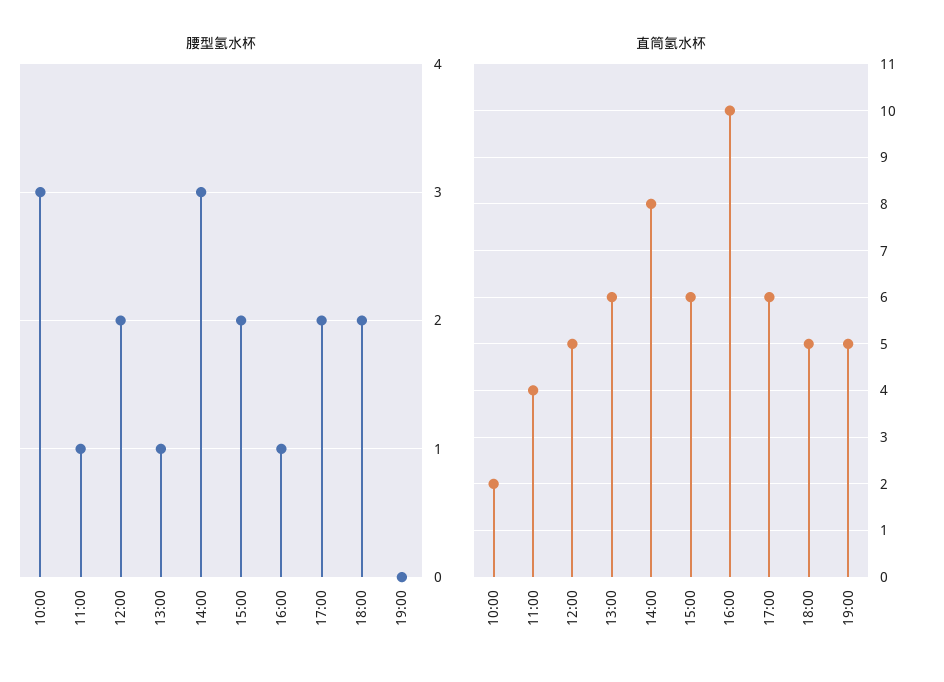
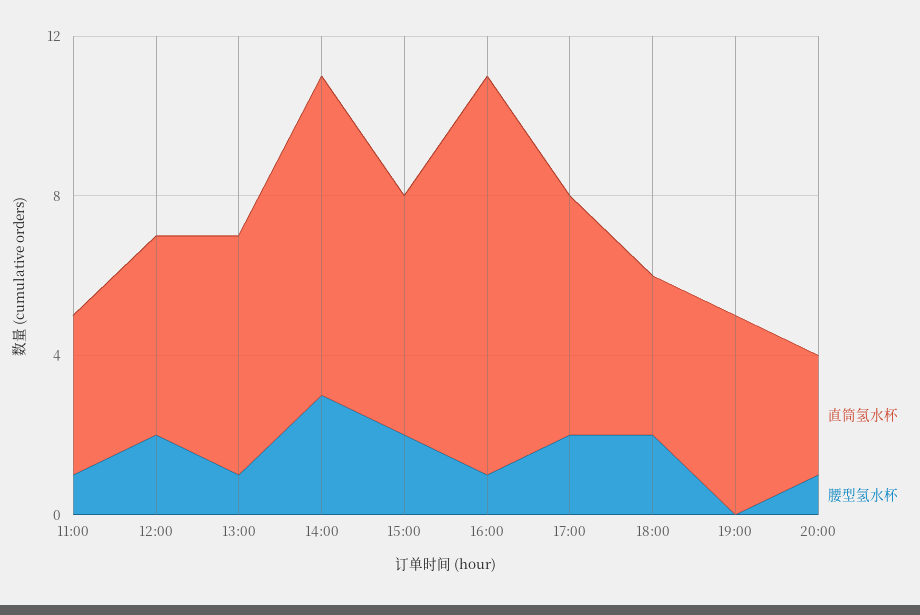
腰型氢水杯, 10:00: 3 -> none
直筒氢水杯, 10:00: 2 -> none
直筒氢水杯, 18:00: 5 -> 4
直筒氢水杯, 20:00: none -> 3
腰型氢水杯, 20:00: none -> 1

